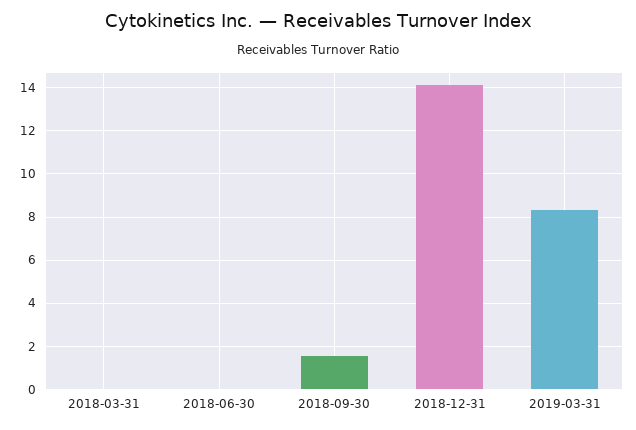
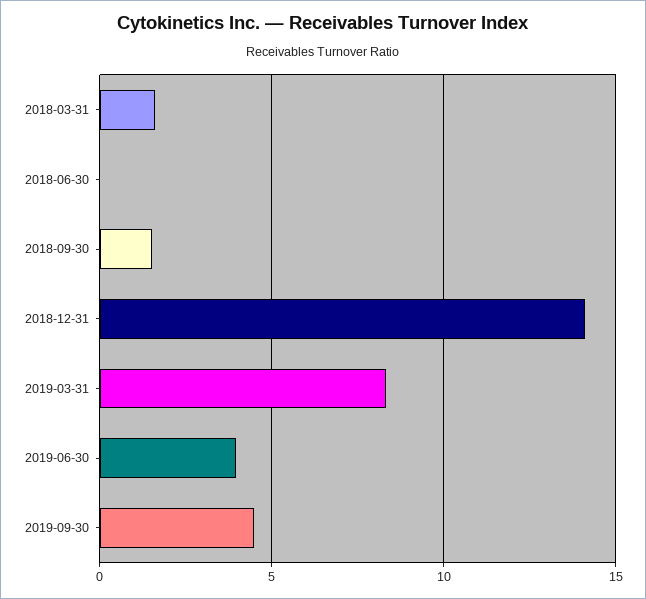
2018-03-31: 0 -> 1.5
2019-06-30: none -> 4
2019-09-30: none -> 4.5

